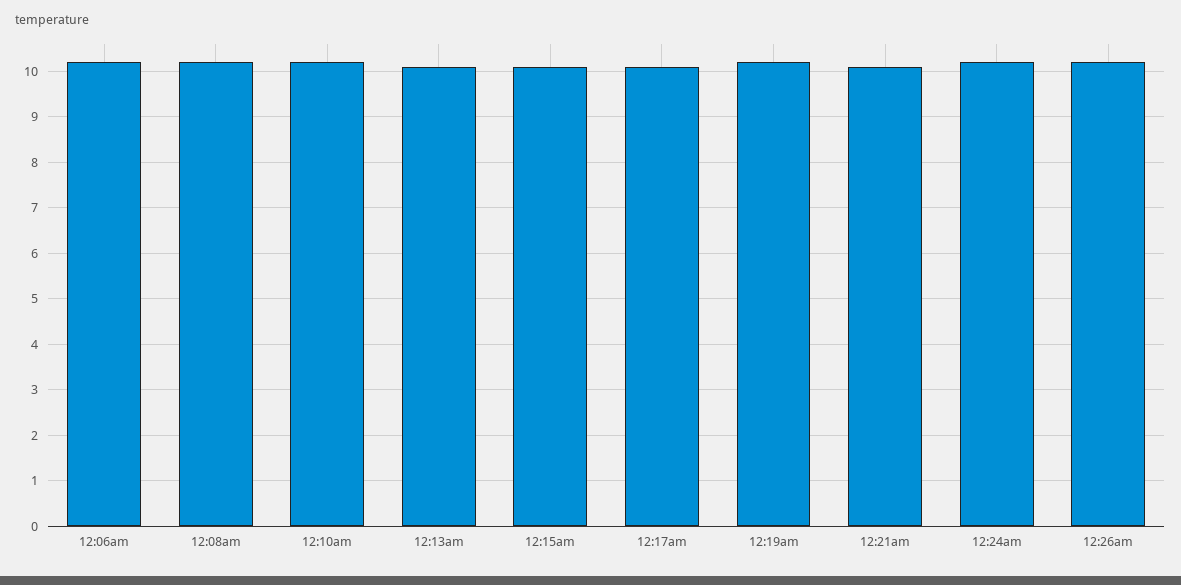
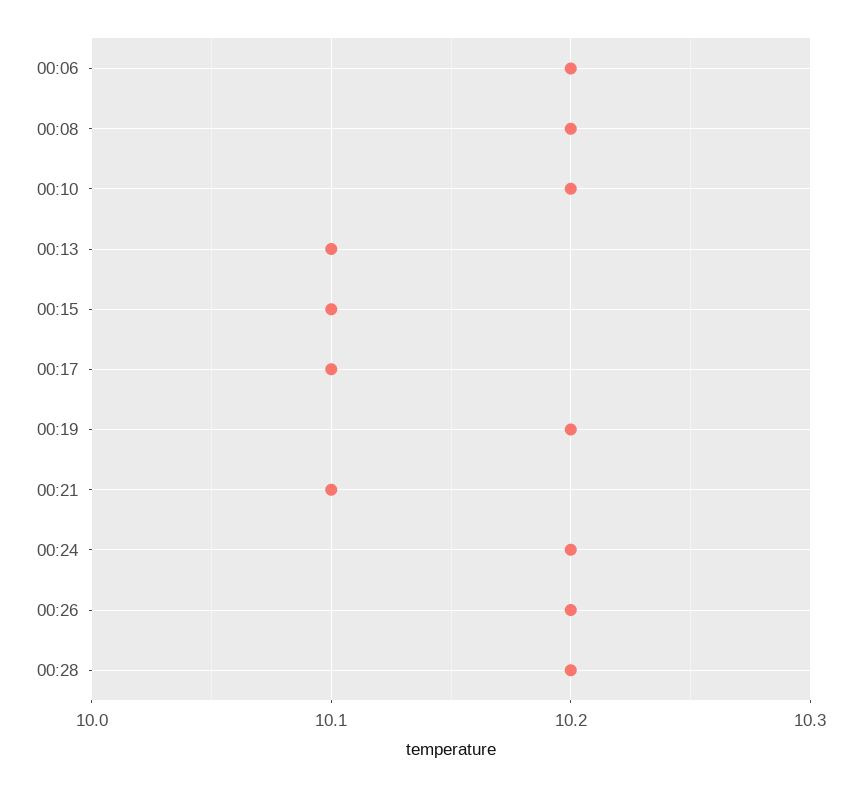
00:28: none -> 10.2

